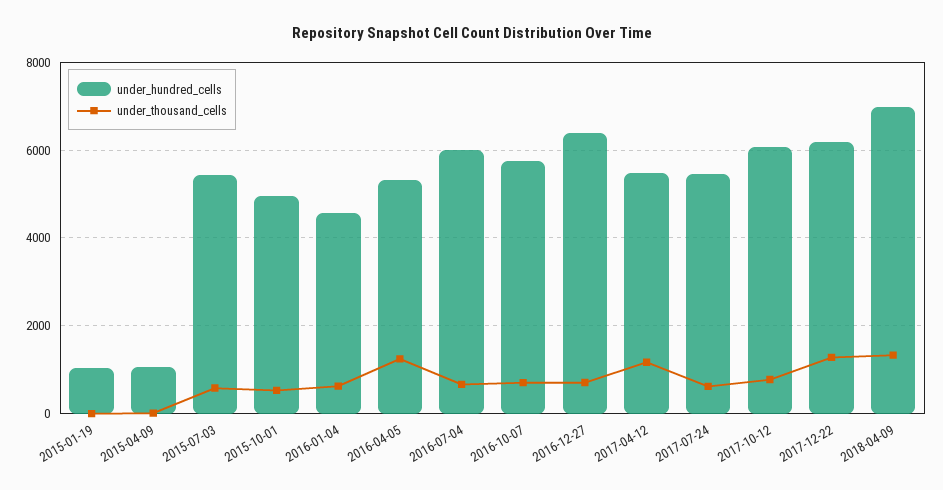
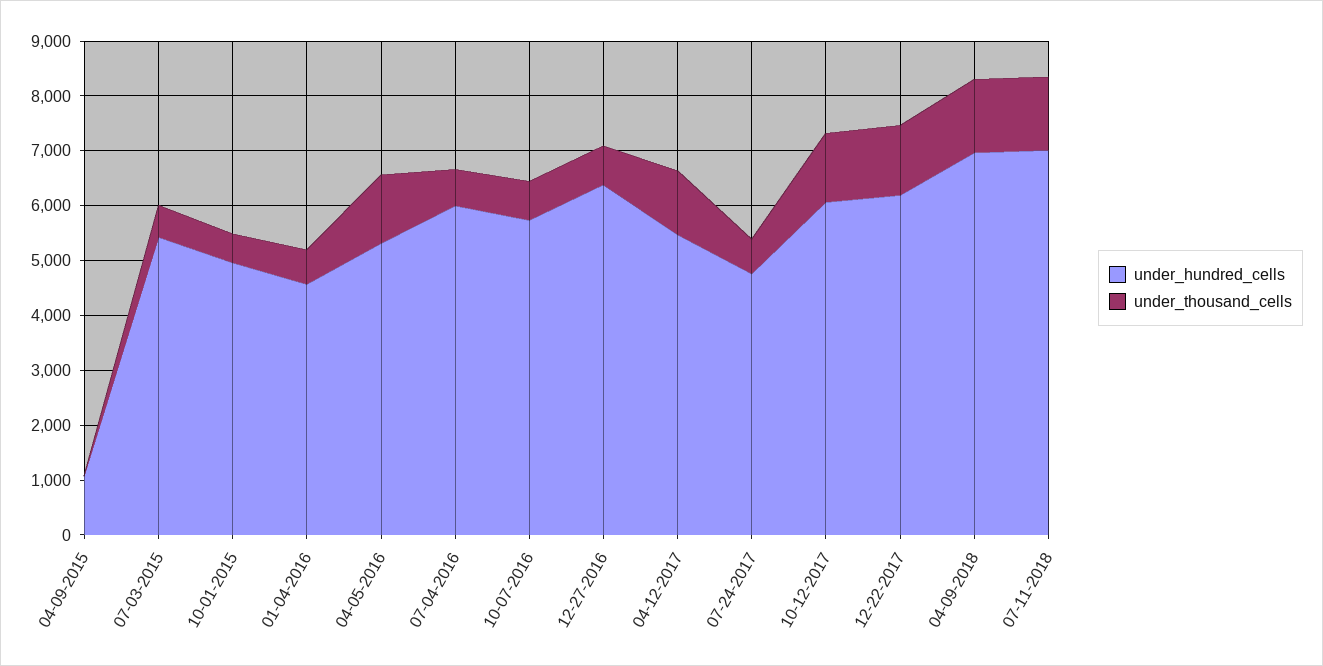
under_hundred_cells, 2015-01-19: 1000 -> none
under_thousand_cells, 2015-01-19: 0 -> none
under_hundred_cells, 2017-07-24: 5400 -> 4800
under_thousand_cells, 2017-10-12: 800 -> 1200
under_hundred_cells, 07-11-2018: none -> 7000
under_thousand_cells, 07-11-2018: none -> 1400

